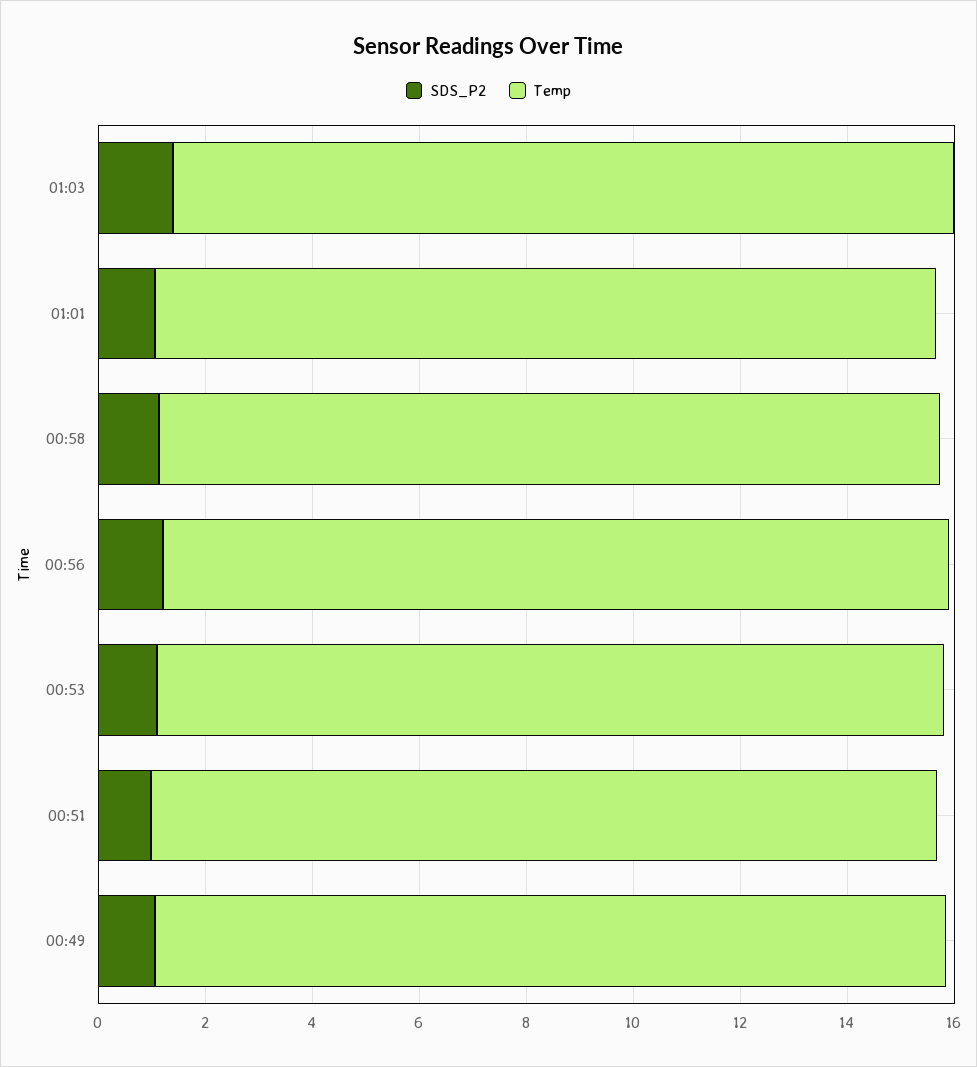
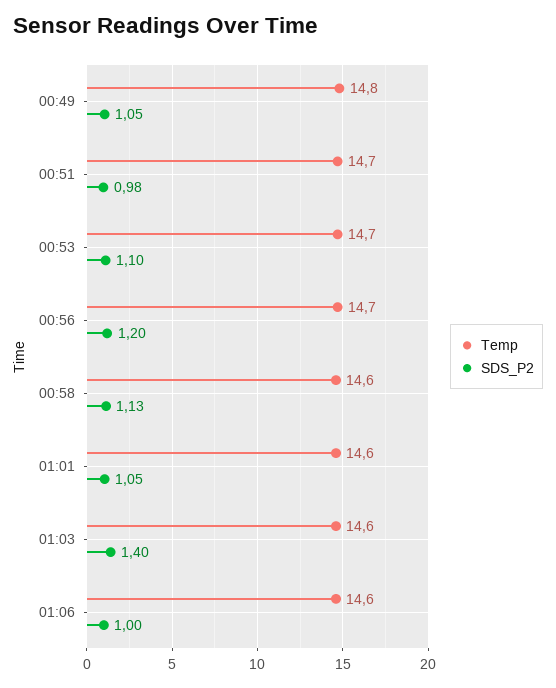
Temp, 01:06: none -> 14.6
SDS_P2, 01:06: none -> 1

